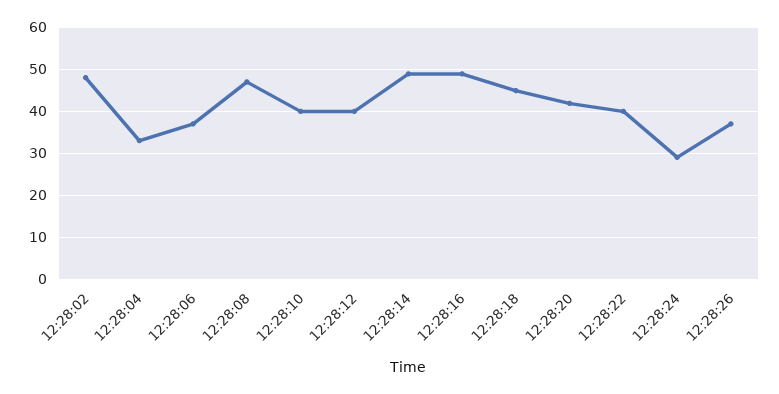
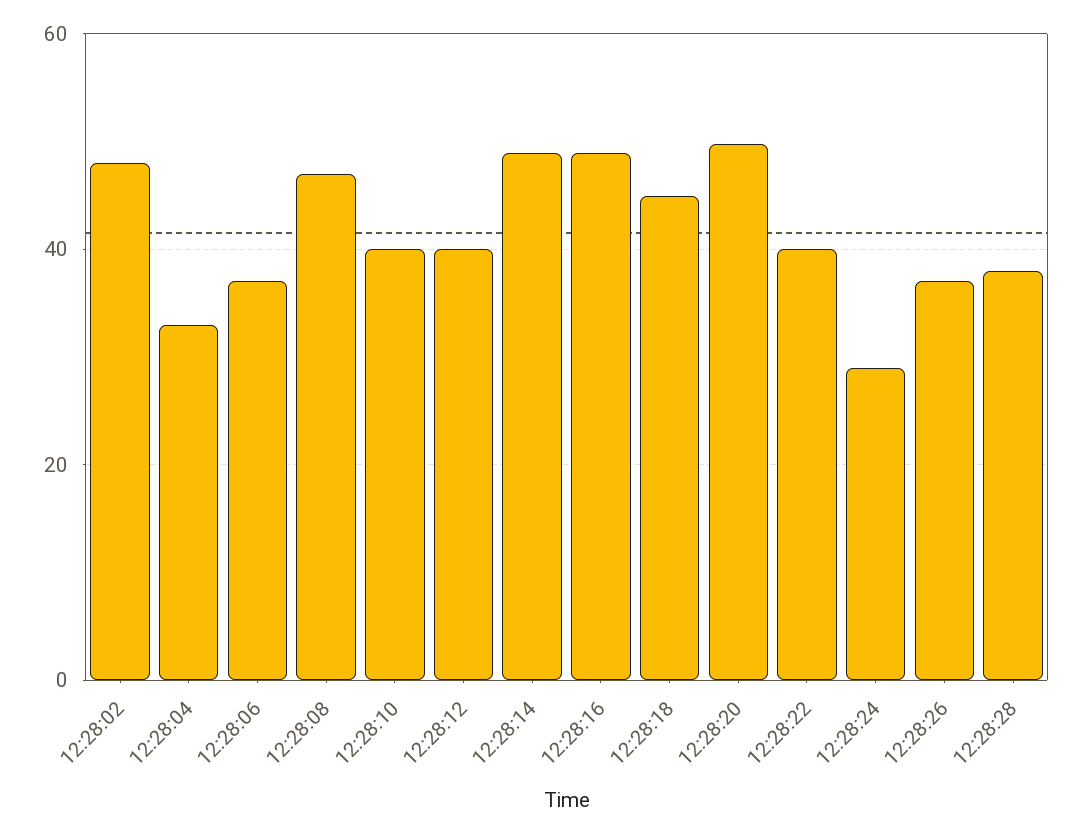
12:28:20: 42 -> 50
12:28:28: none -> 38

